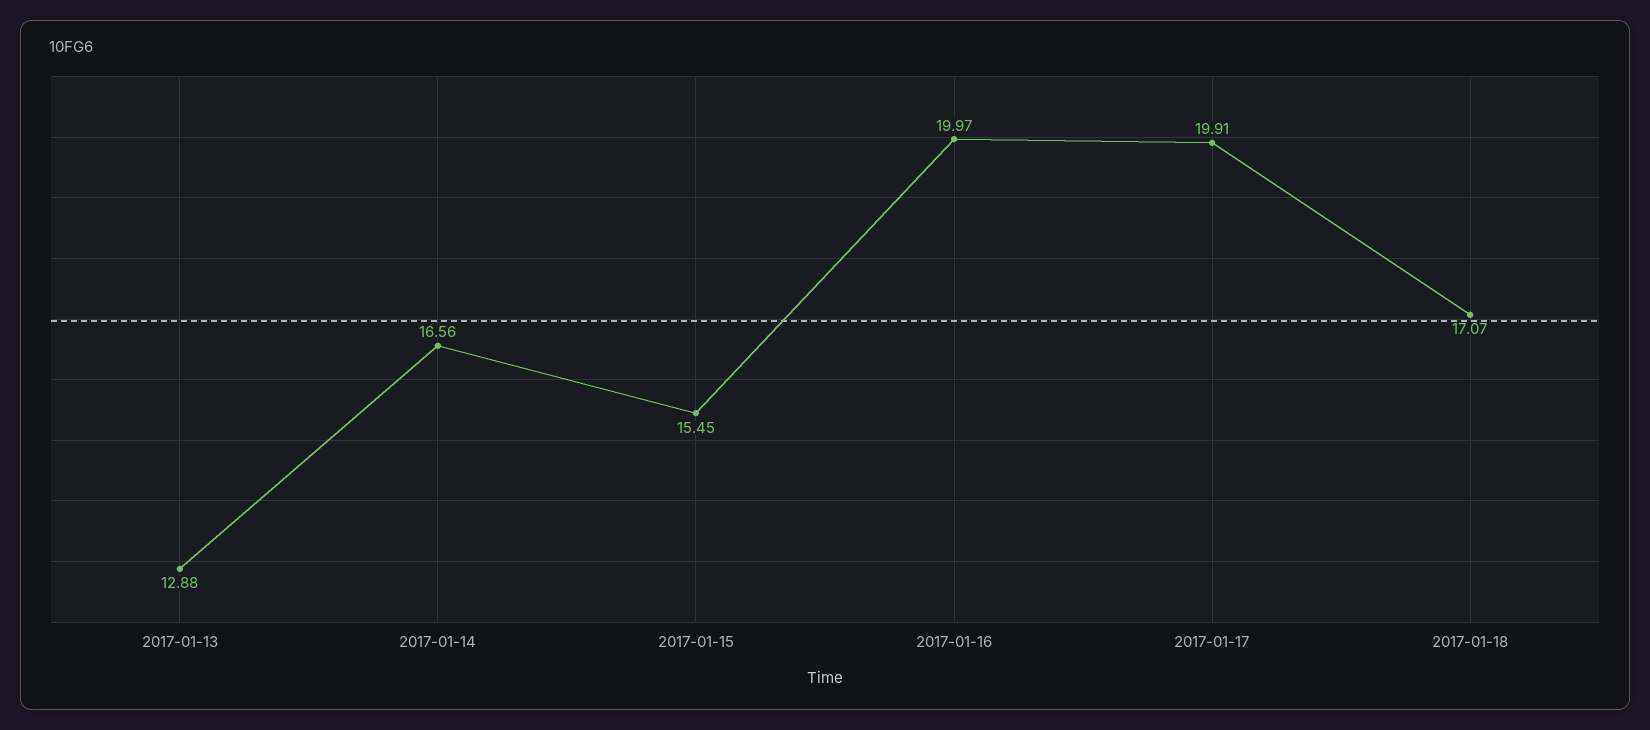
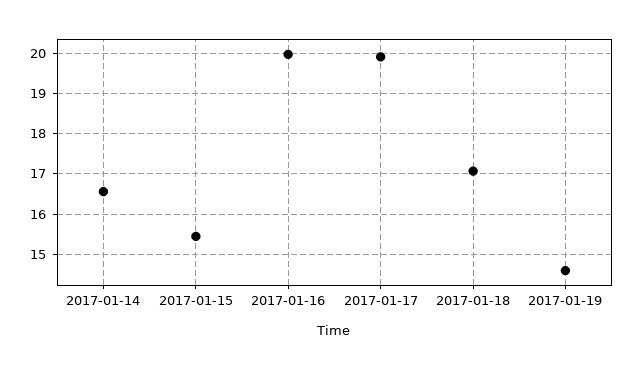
2017-01-13: 12.88 -> none
2017-01-19: none -> 14.6

